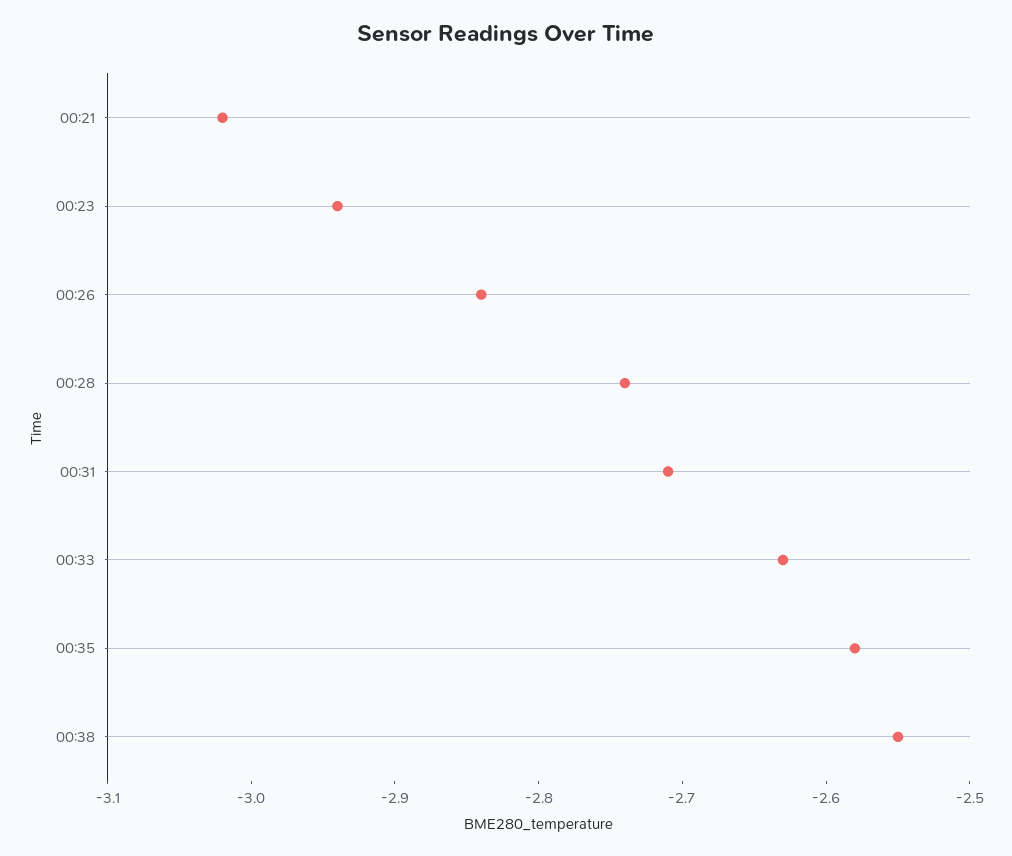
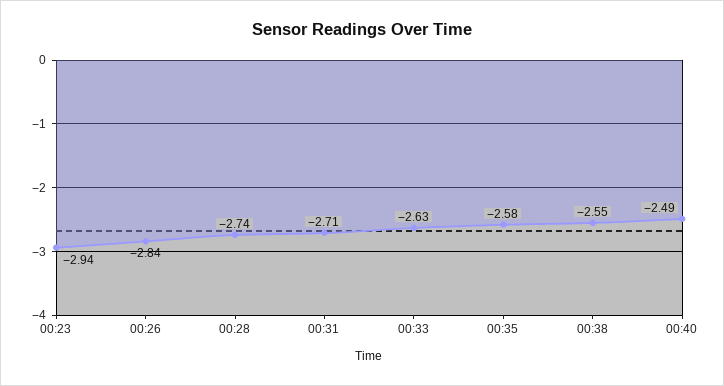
00:21: -3.02 -> none
00:40: none -> -2.49

